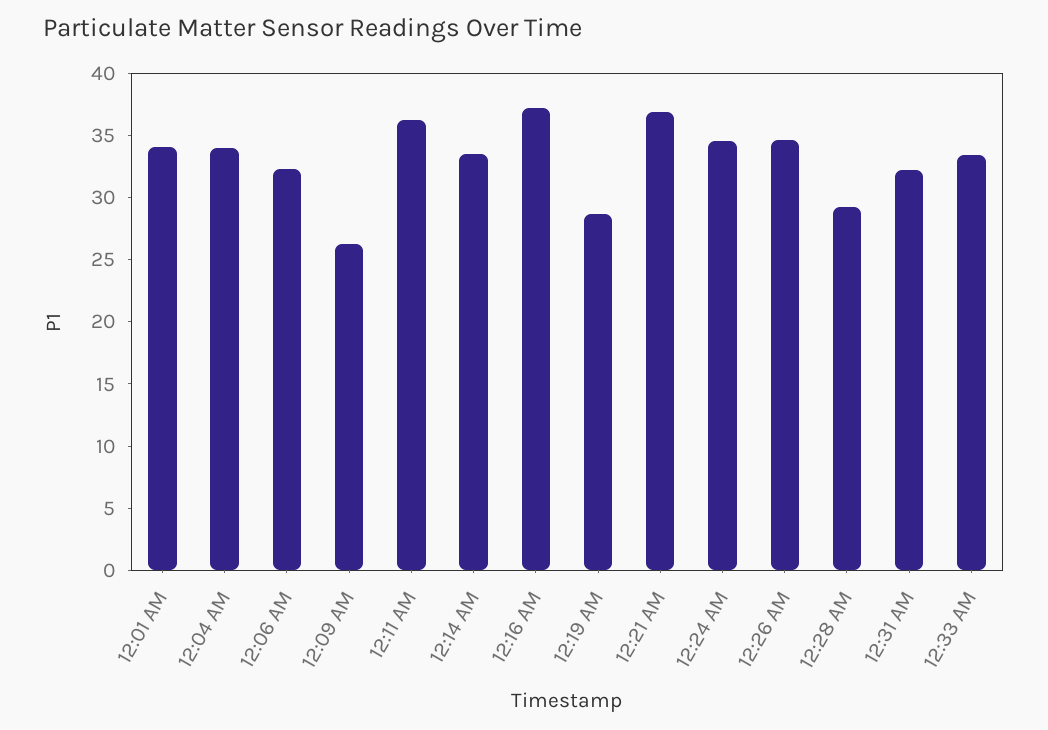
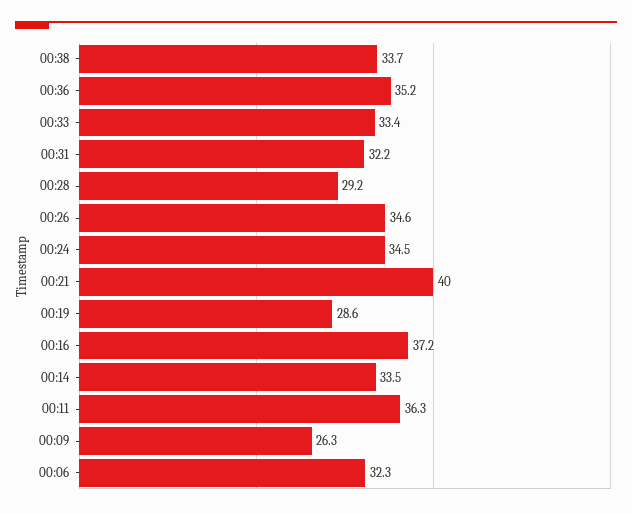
12:01 AM: 34 -> none
12:04 AM: 34 -> none
12:21 AM: 37 -> 40
00:38: none -> 33.7
00:36: none -> 35.2

